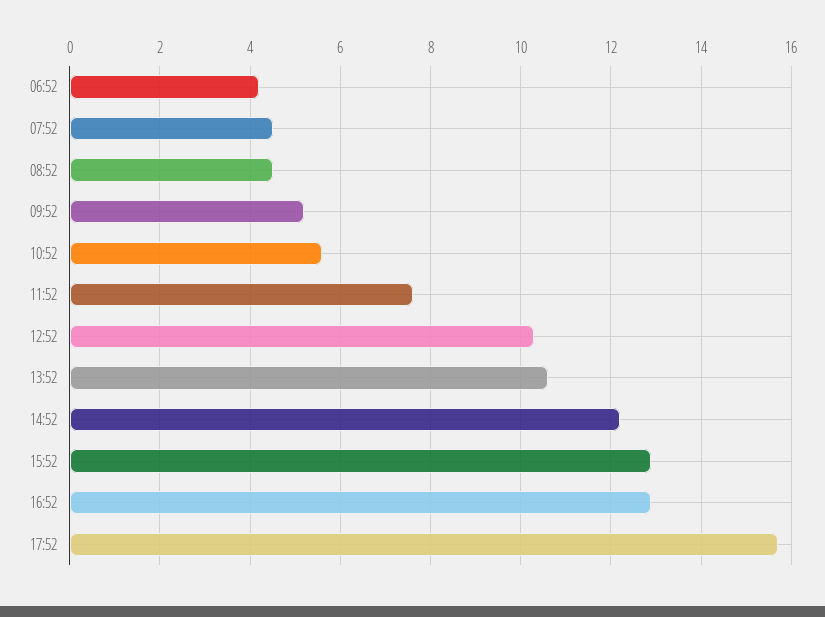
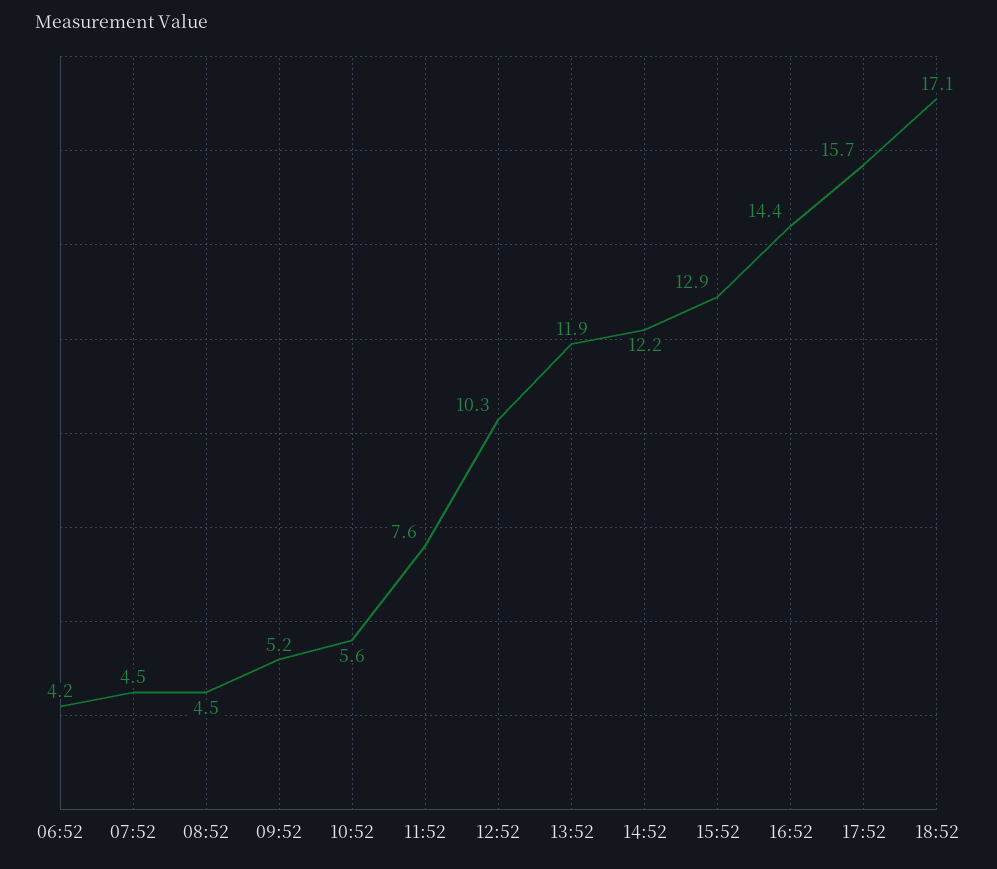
13:52: 10.5 -> 11.9
16:52: 13 -> 14.4
18:52: none -> 17.1

